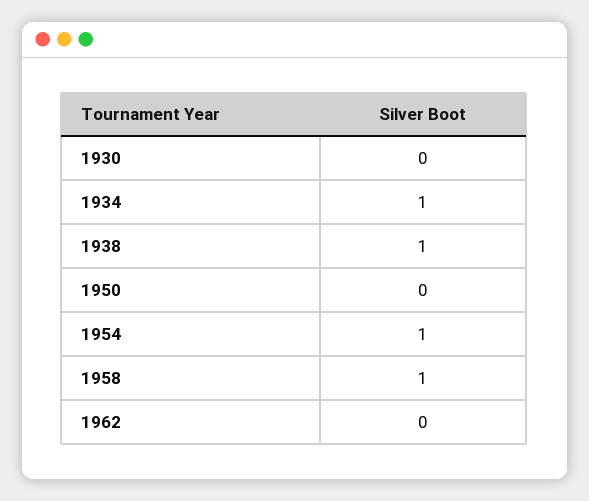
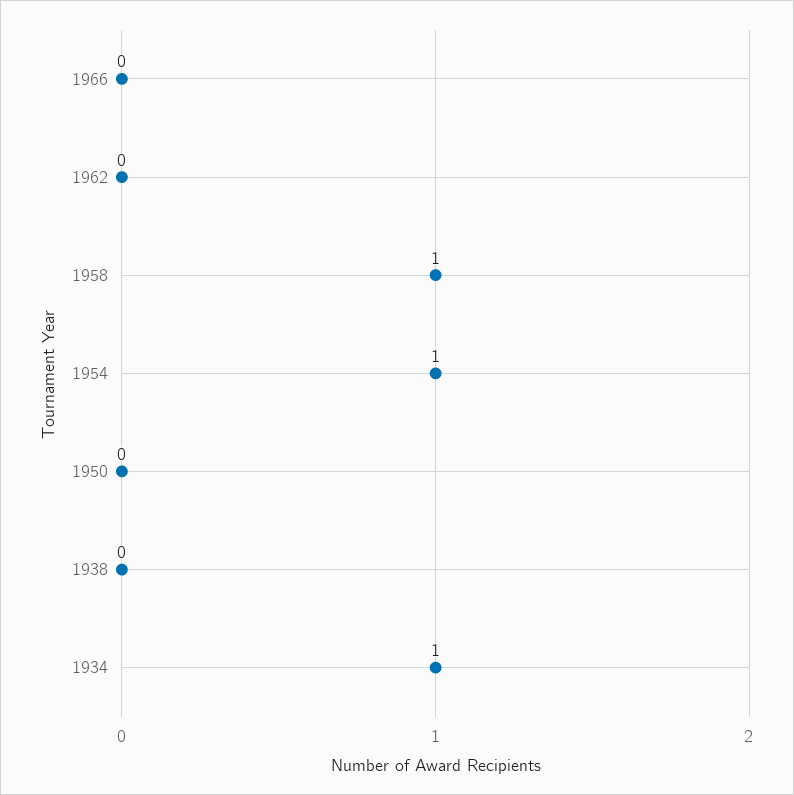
1930: 0 -> none
1938: 1 -> 0
1966: none -> 0

